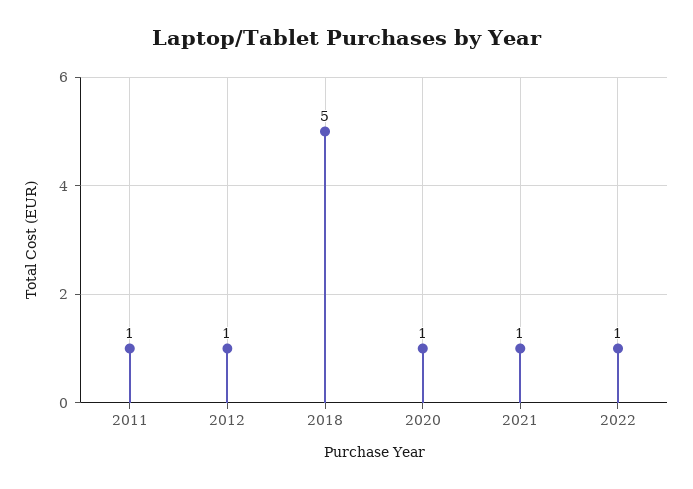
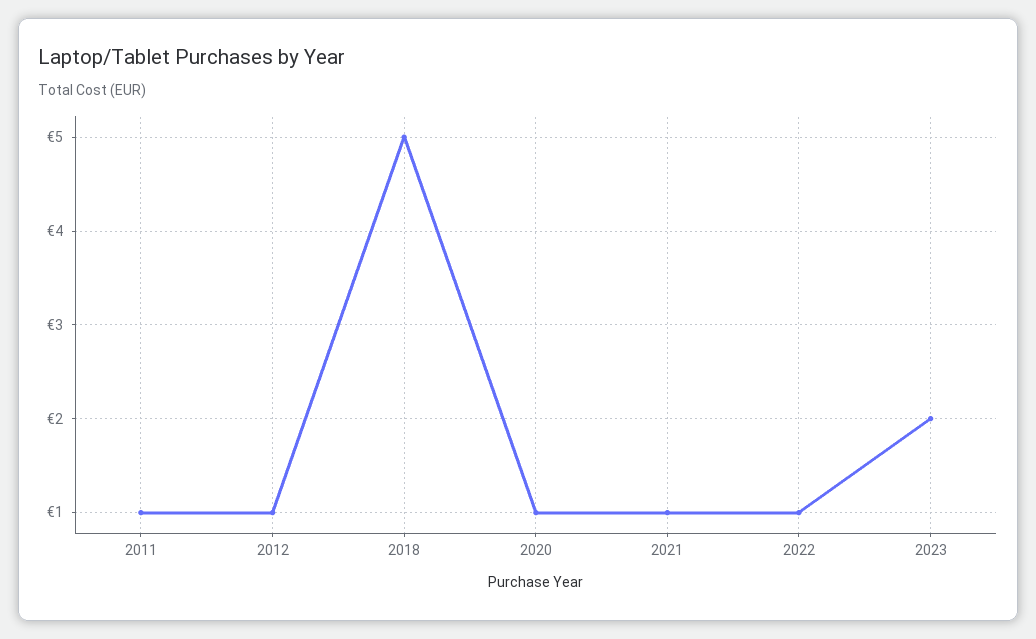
2023: none -> 2

